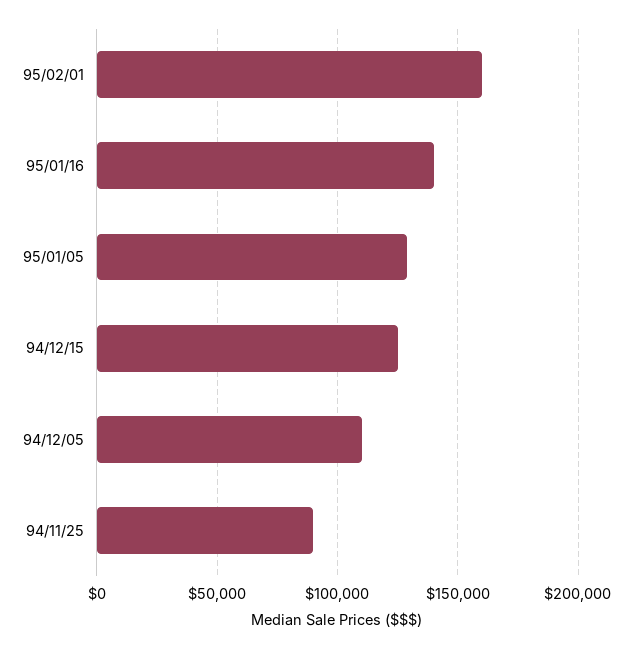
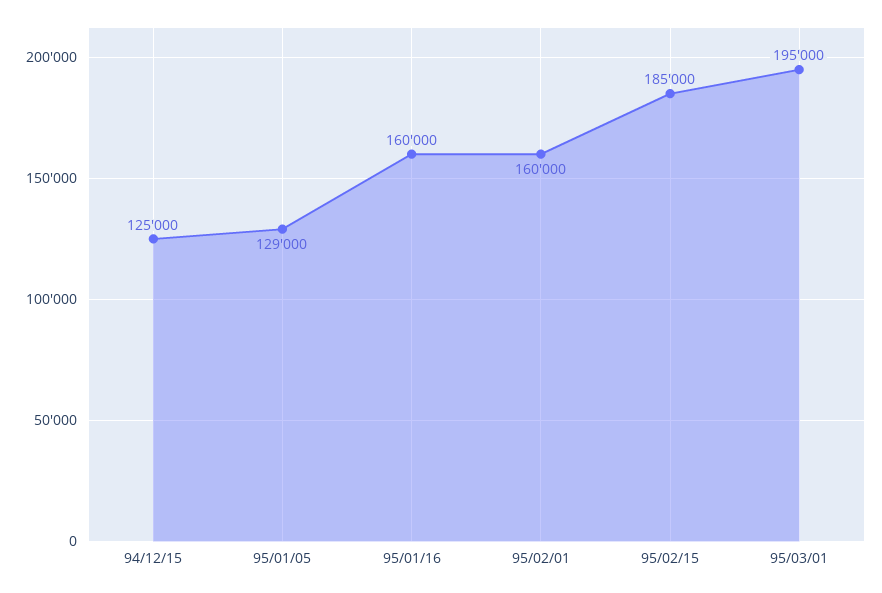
95/01/16: 140000 -> 160000
94/12/05: 110000 -> none
94/11/25: 90000 -> none
95/02/15: none -> 185000
95/03/01: none -> 195000

